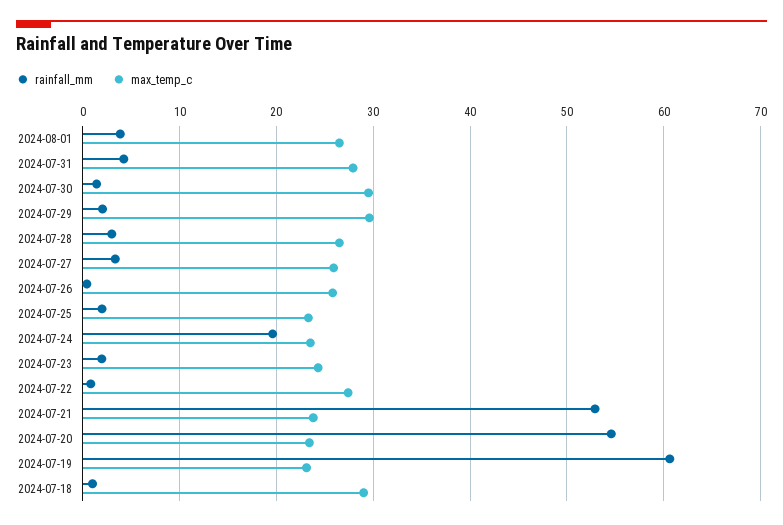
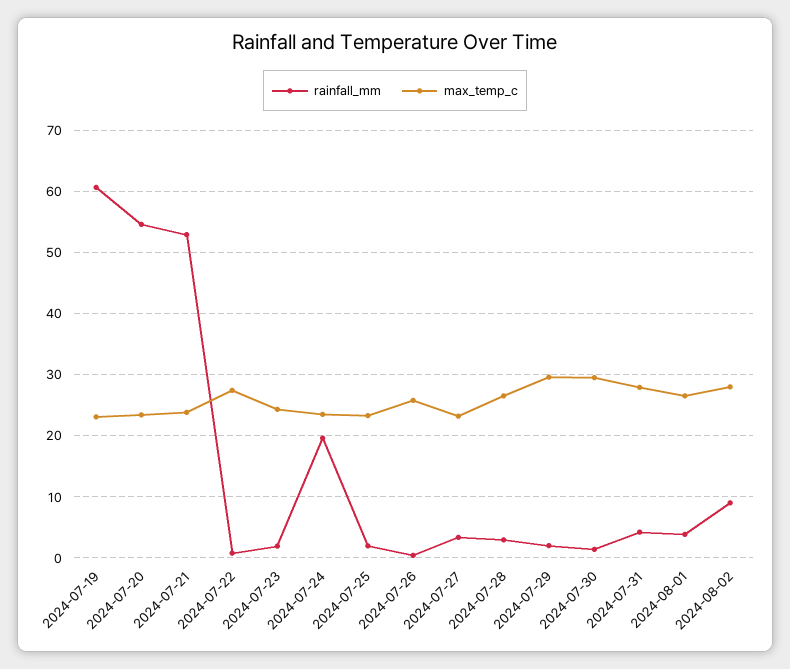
max_temp_c, 2024-07-27: 26 -> 23
rainfall_mm, 2024-07-18: 1 -> none
max_temp_c, 2024-07-18: 29 -> none
rainfall_mm, 2024-08-02: none -> 9
max_temp_c, 2024-08-02: none -> 28

